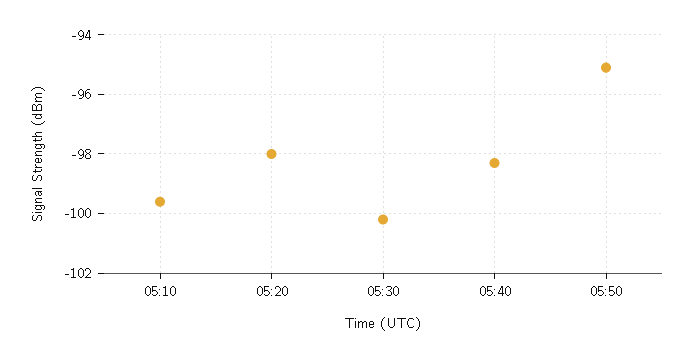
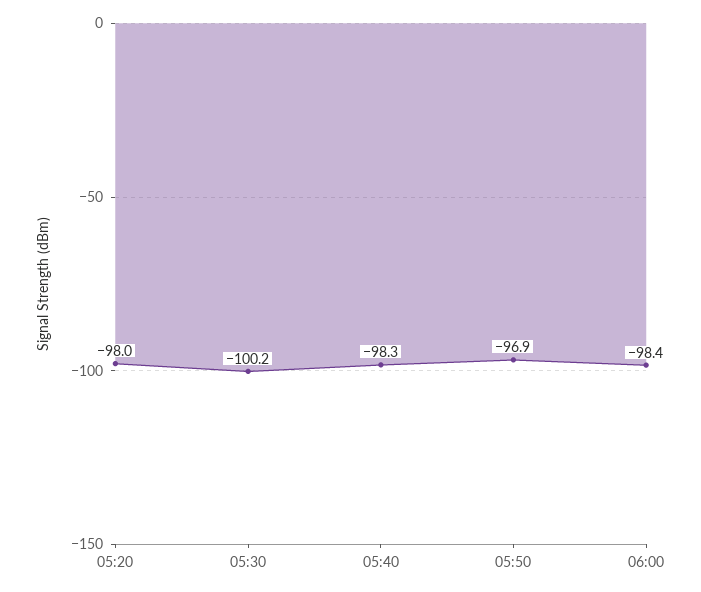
05:10: -99.5 -> none
05:50: -95 -> -96.9
06:00: none -> -98.4

